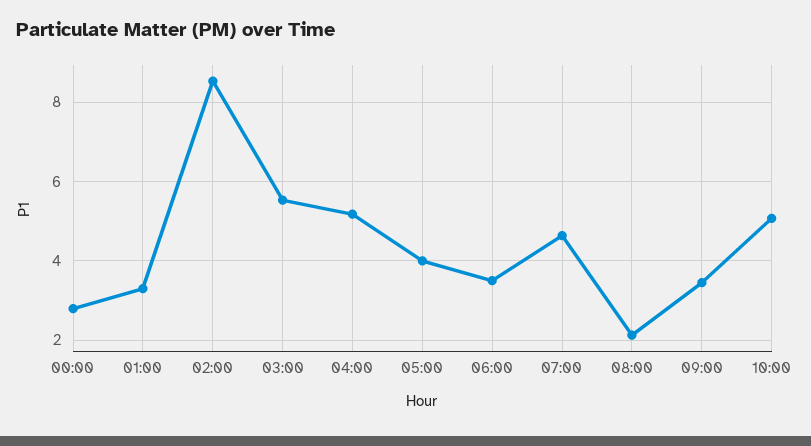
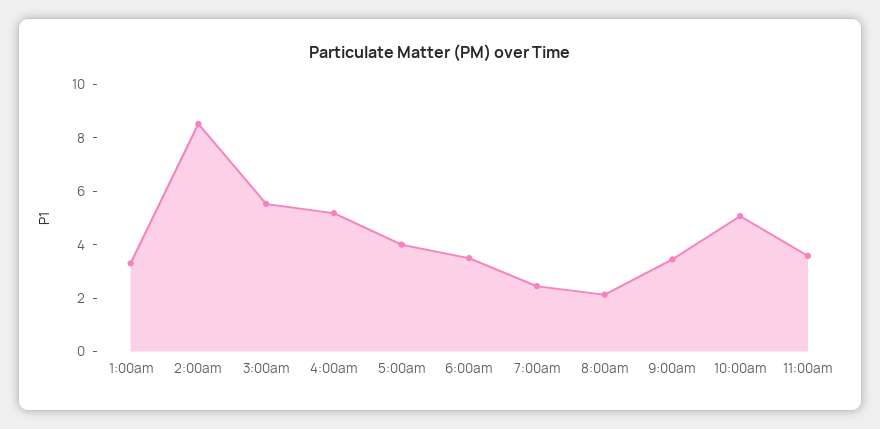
00:00: 2.8 -> none
07:00: 4.6 -> 2.5
11:00am: none -> 3.5

